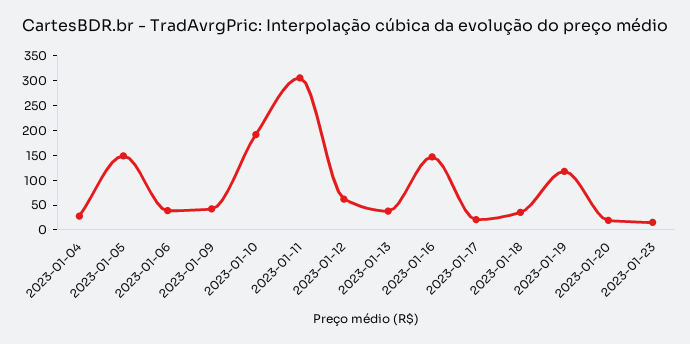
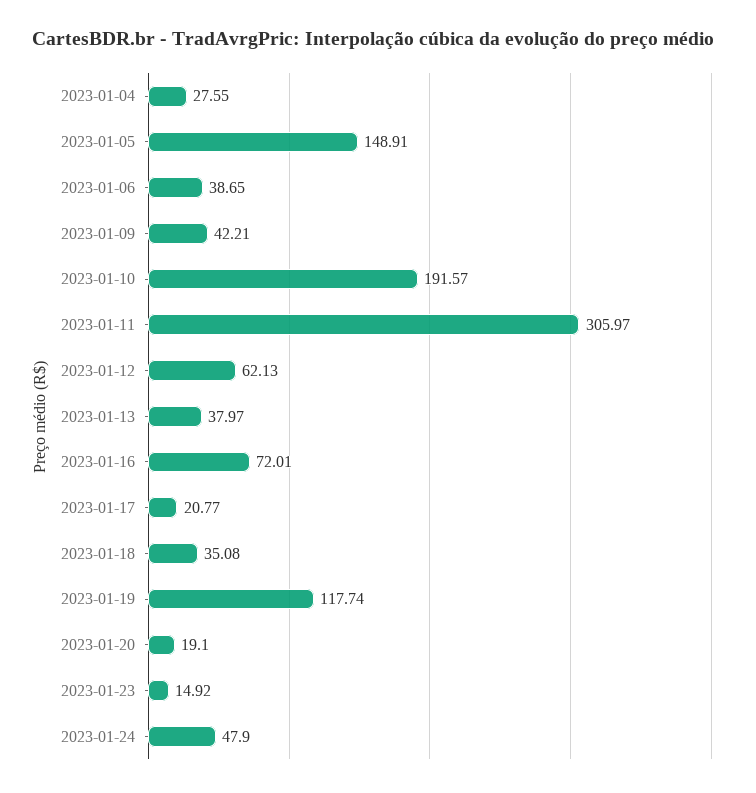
2023-01-16: 150 -> 72.01
2023-01-24: none -> 47.9

